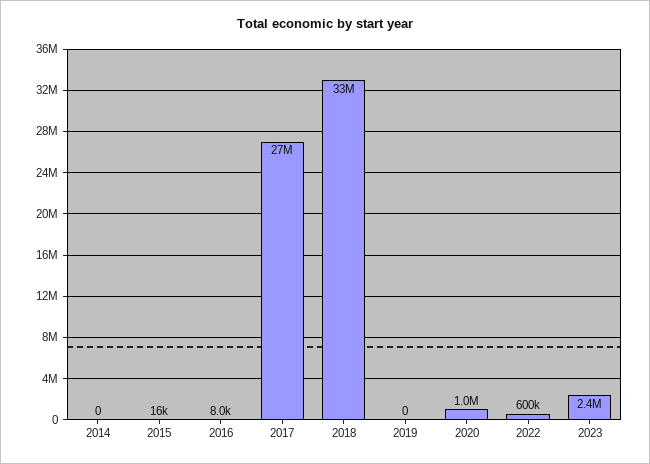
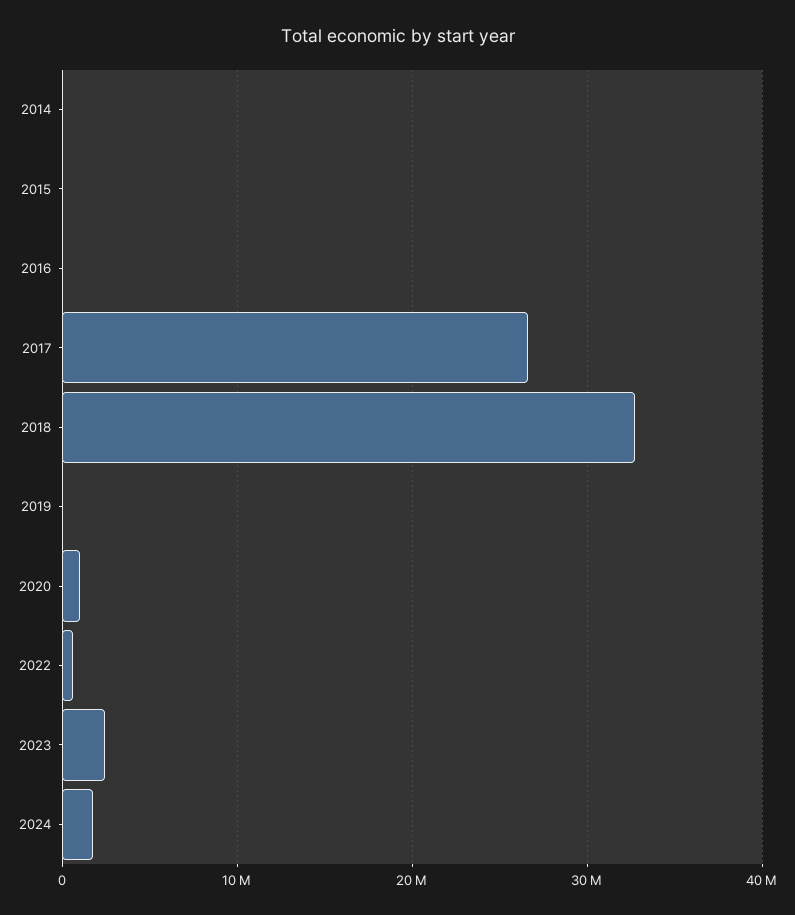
2024: none -> 2000000

